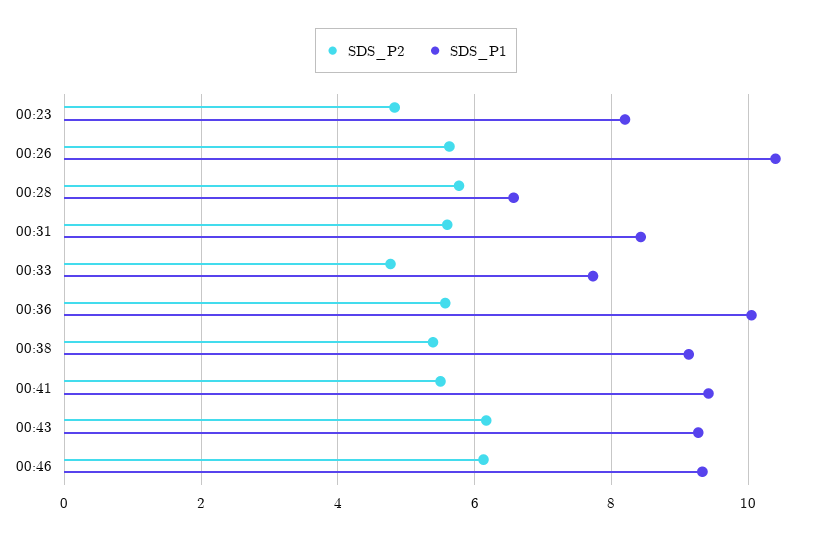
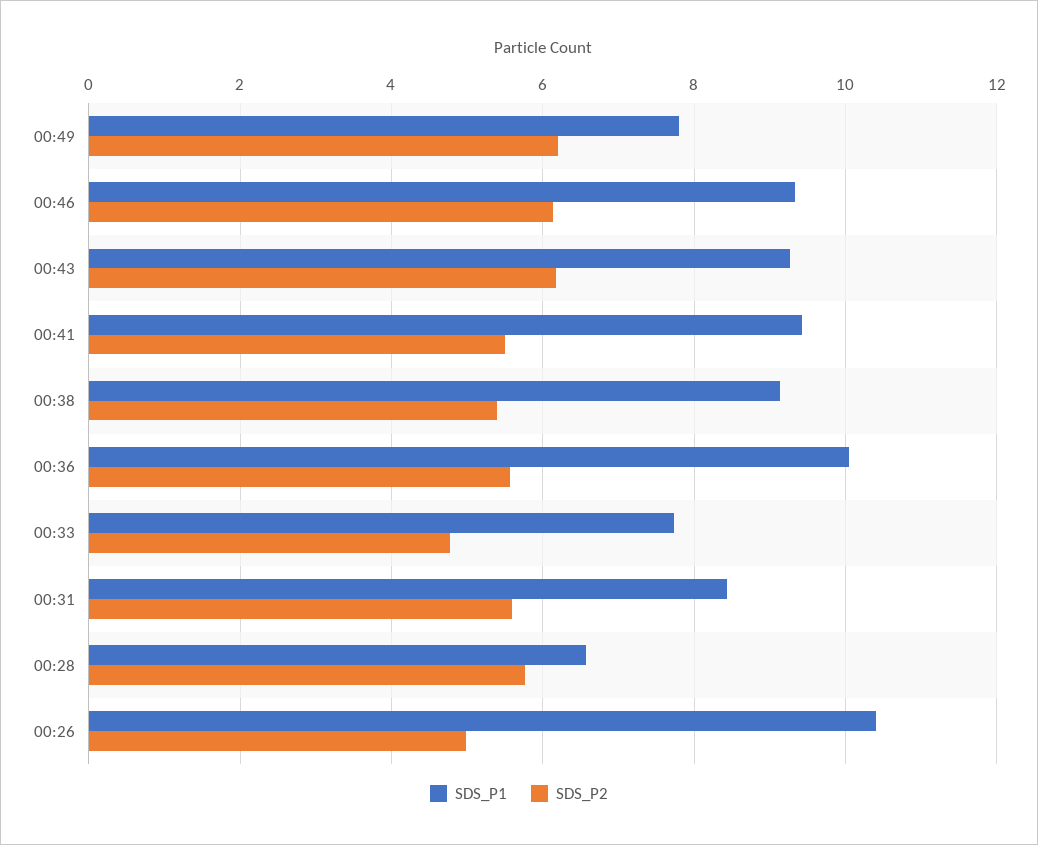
SDS_P2, 00:23: 4.8 -> none
SDS_P1, 00:23: 8.2 -> none
SDS_P2, 00:26: 5.6 -> 5
SDS_P1, 00:49: none -> 7.8
SDS_P2, 00:49: none -> 6.2

